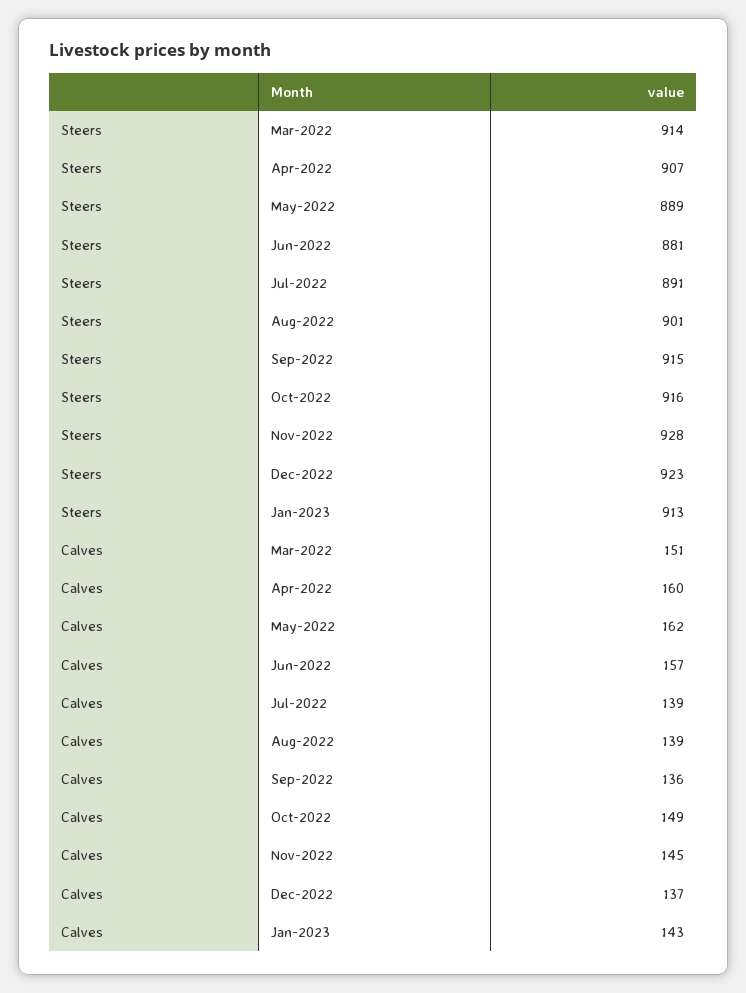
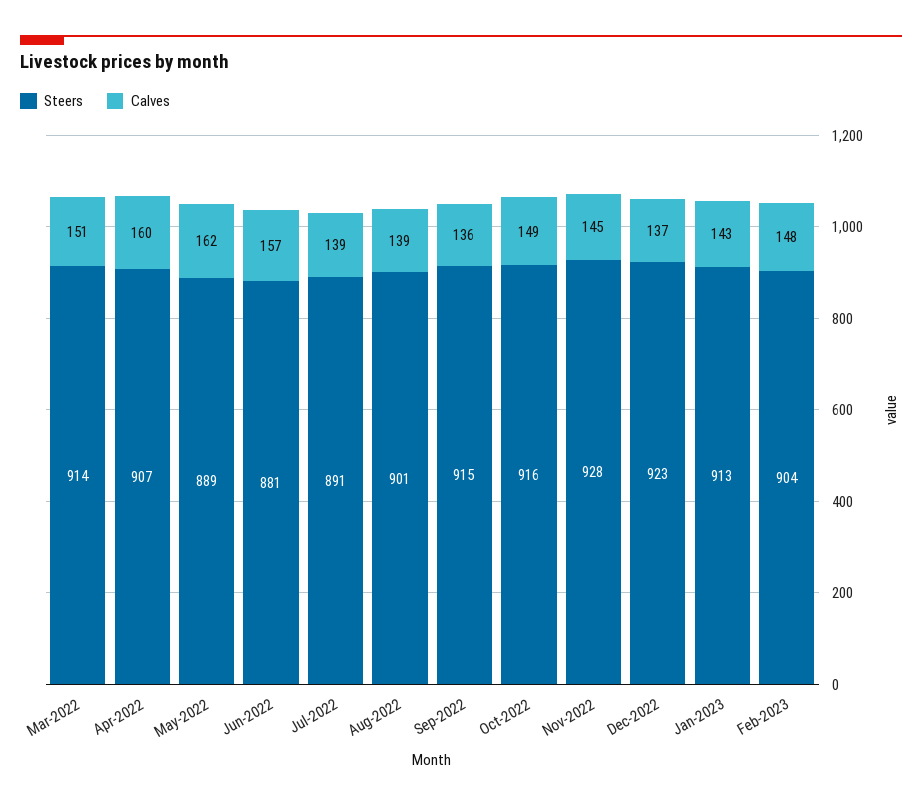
Steers, Feb-2023: none -> 904
Calves, Feb-2023: none -> 148

